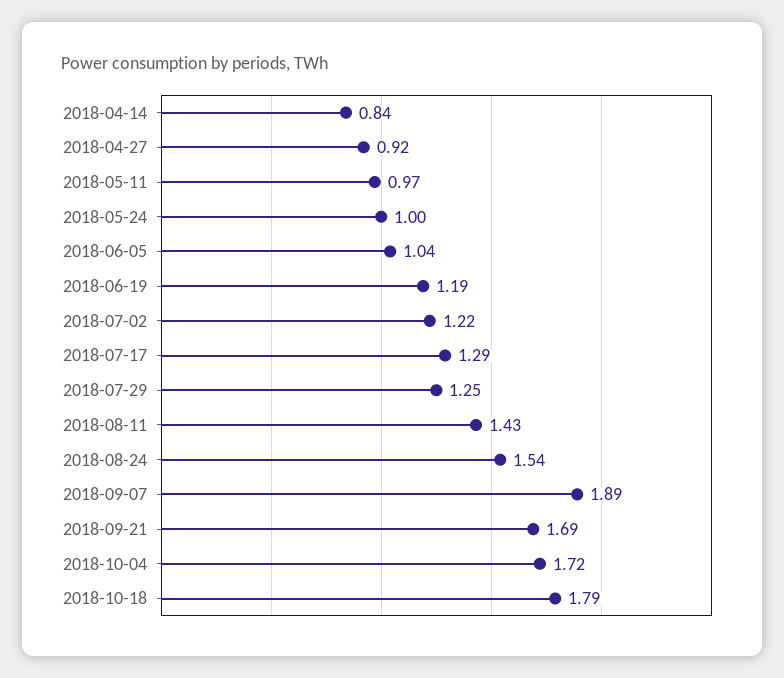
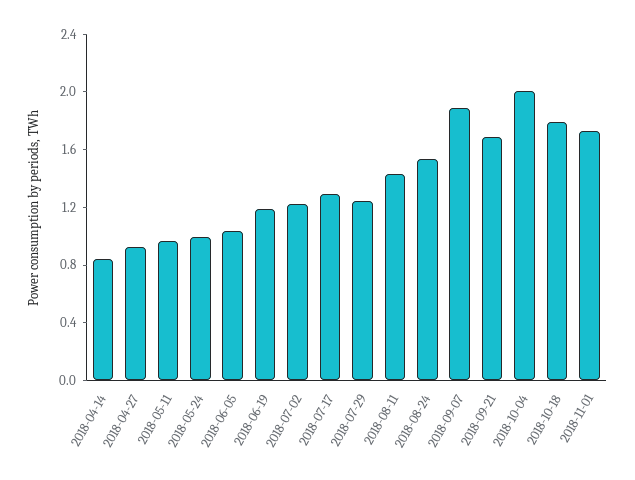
2018-10-04: 1.72 -> 2
2018-11-01: none -> 1.7

